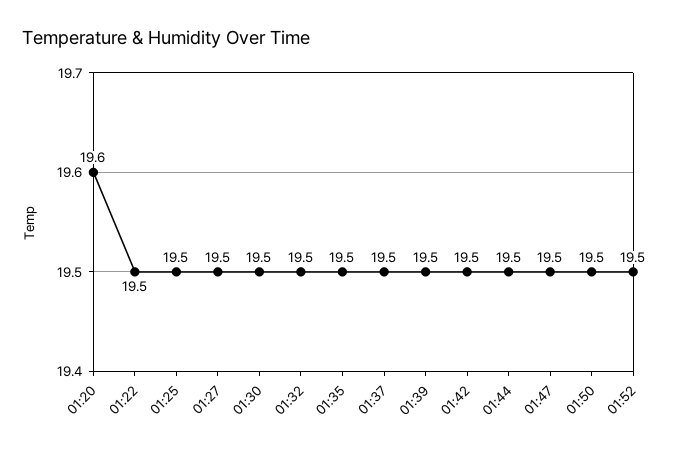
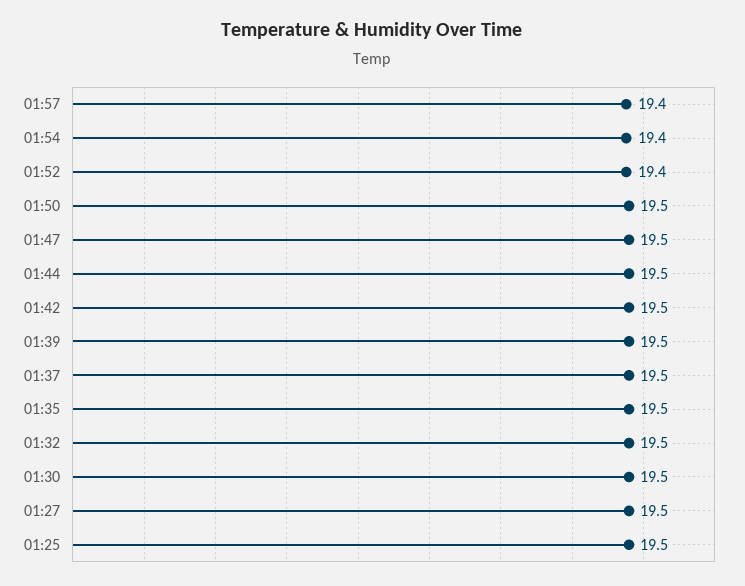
01:20: 19.6 -> none
01:22: 19.5 -> none
01:52: 19.5 -> 19.4
01:57: none -> 19.4
01:54: none -> 19.4

